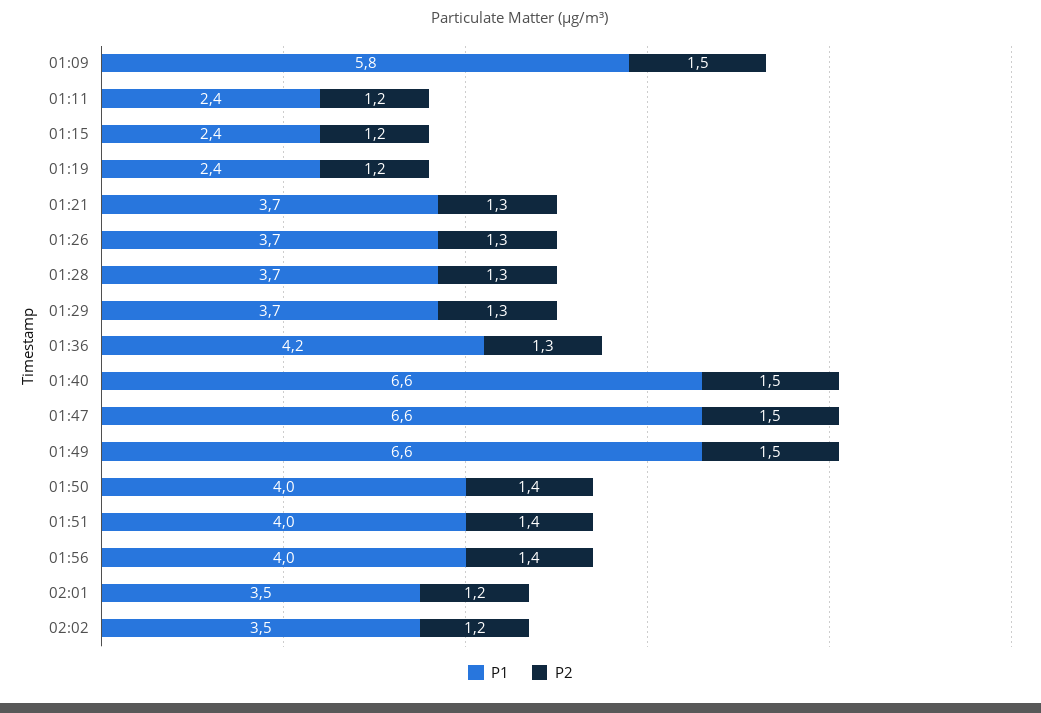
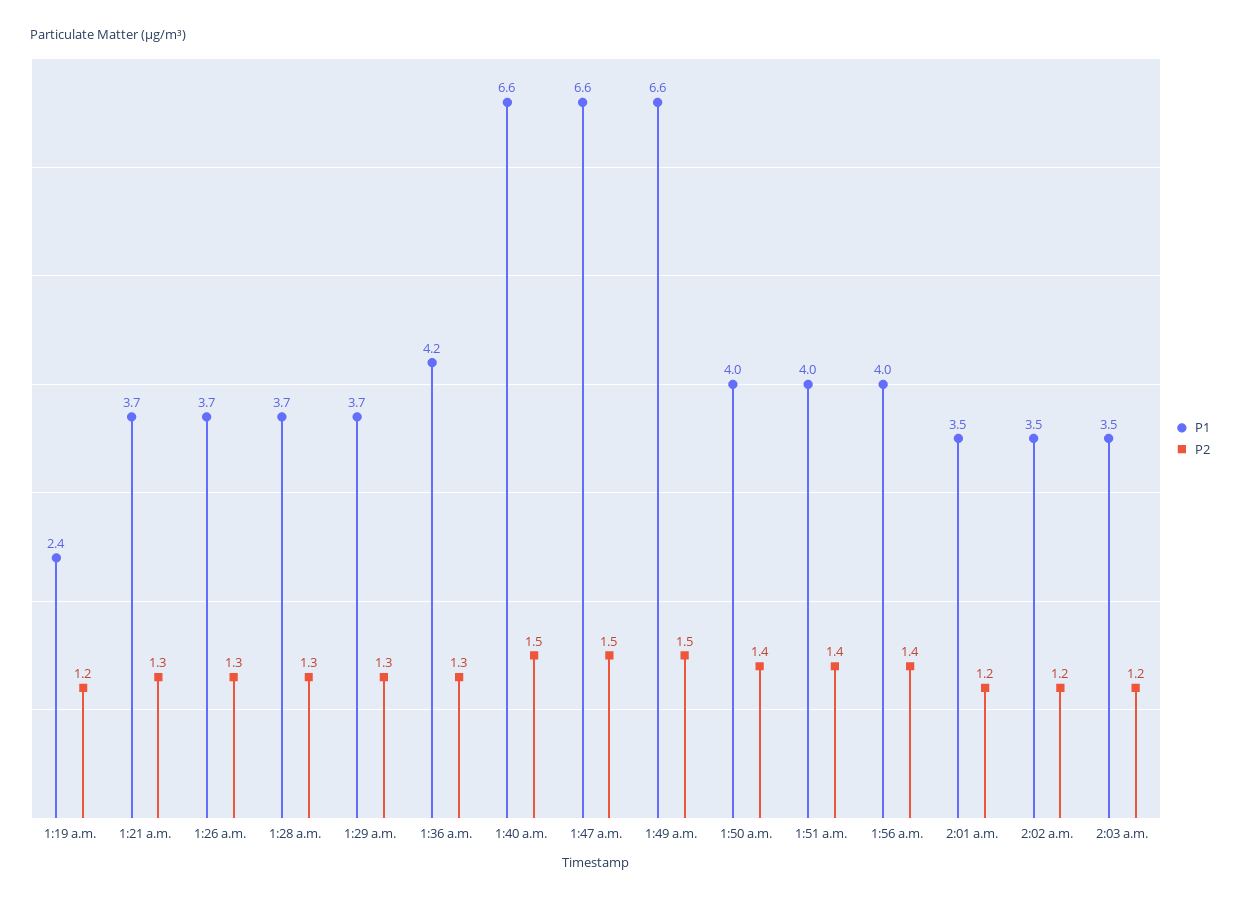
P1, 01:09: 5.8 -> none
P2, 01:09: 1.5 -> none
P1, 01:11: 2.4 -> none
P2, 01:11: 1.2 -> none
P1, 01:15: 2.4 -> none
P2, 01:15: 1.2 -> none
P1, 2:03 a.m.: none -> 3.5
P2, 2:03 a.m.: none -> 1.2

